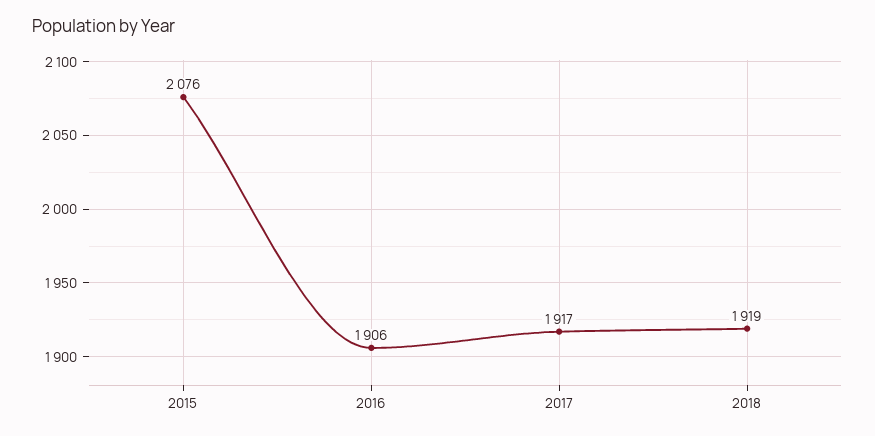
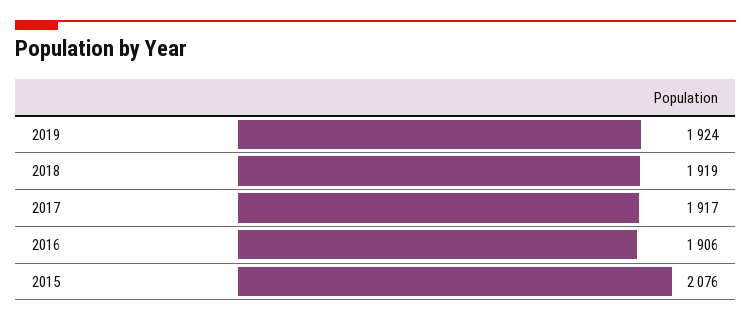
2019: none -> 1924

